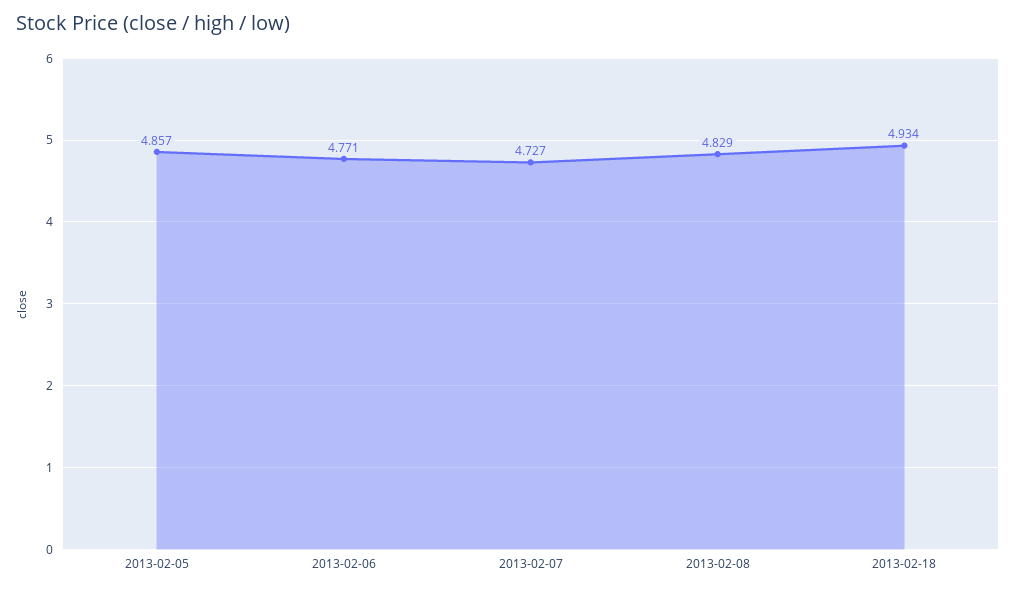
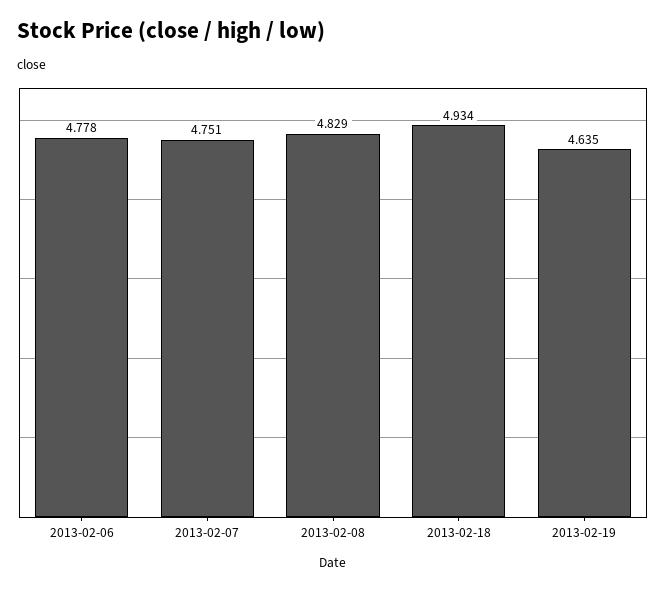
2013-02-05: 4.857 -> none
2013-02-06: 4.771 -> 4.778
2013-02-07: 4.727 -> 4.751
2013-02-19: none -> 4.635

